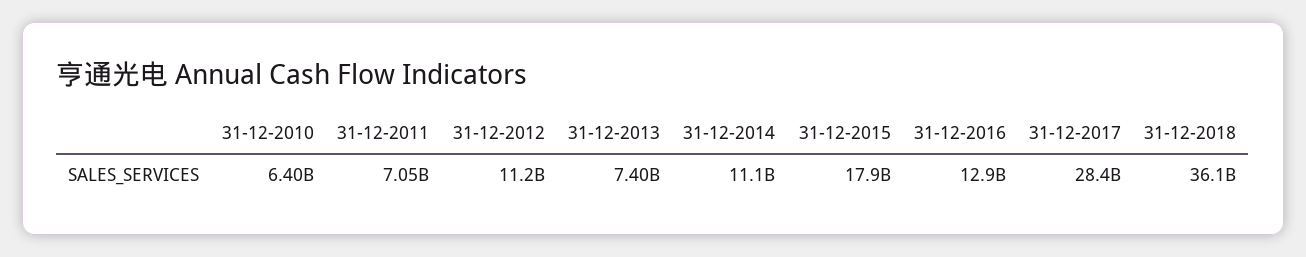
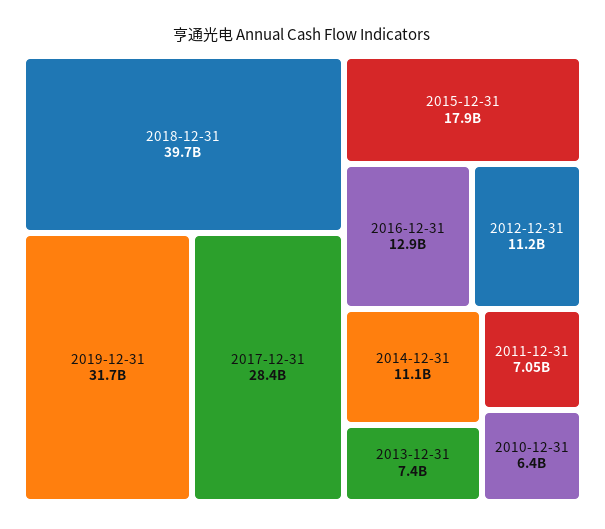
31-12-2018: 36100000000 -> 39700000000
2019-12-31: none -> 31700000000

